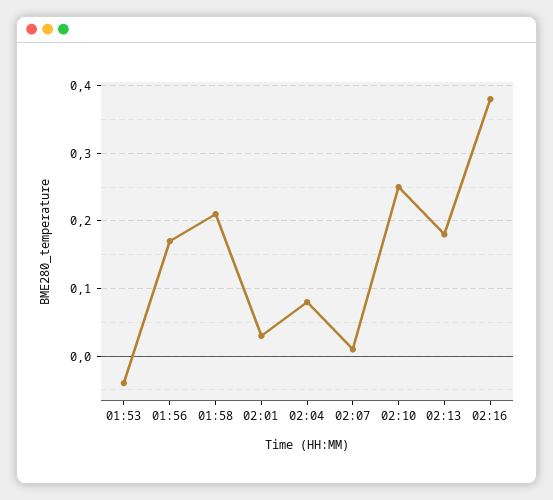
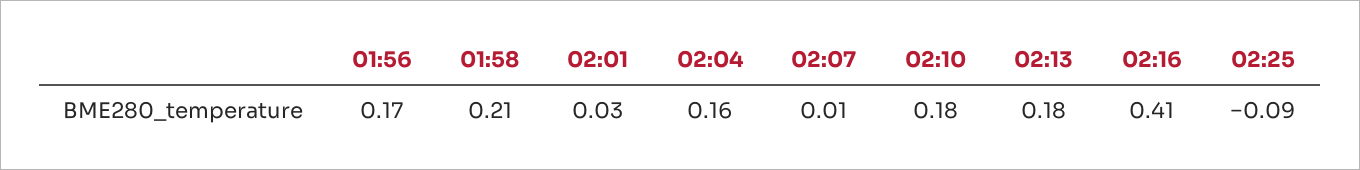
01:53: -0.04 -> none
02:04: 0.08 -> 0.16
02:10: 0.25 -> 0.18
02:16: 0.38 -> 0.41
02:25: none -> -0.09

